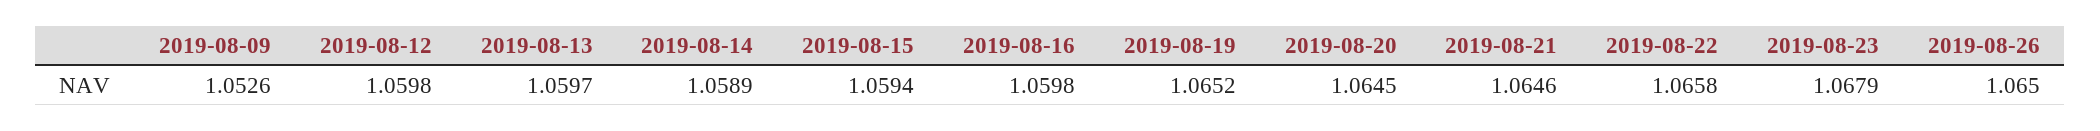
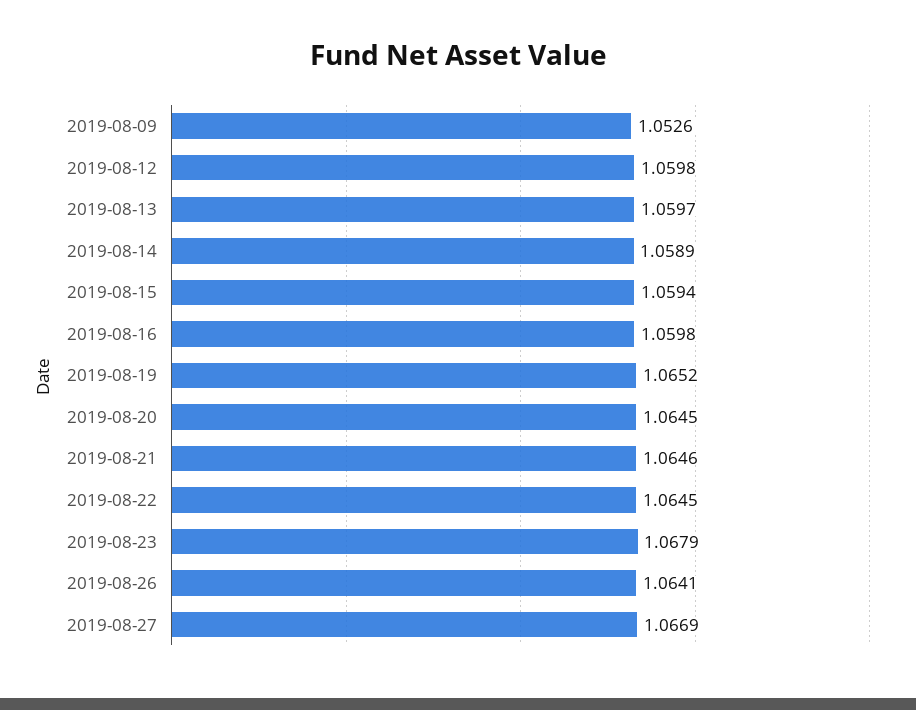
2019-08-22: 1.0658 -> 1.0645
2019-08-26: 1.065 -> 1.0641
2019-08-27: none -> 1.0669

